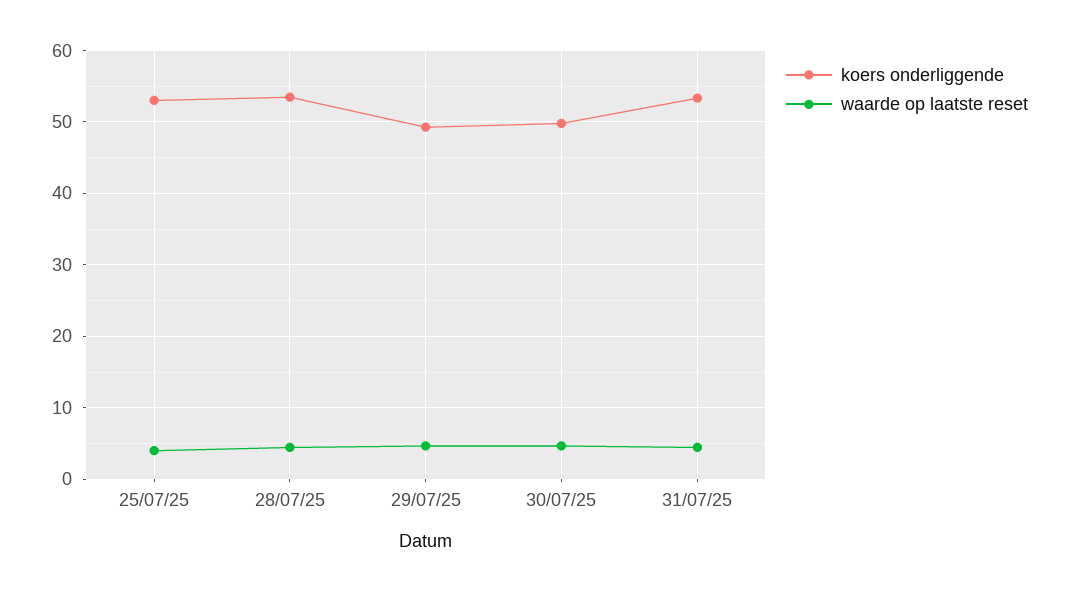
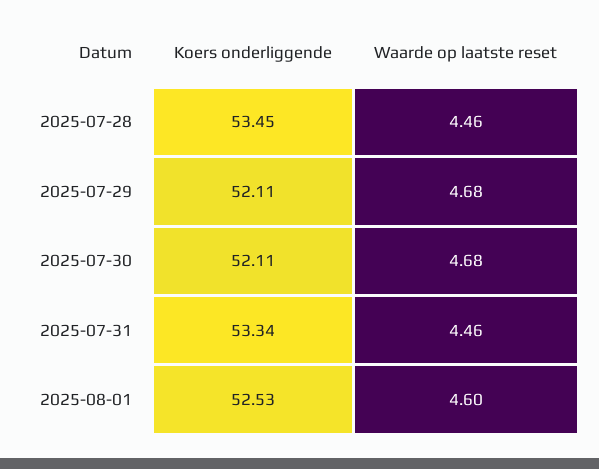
koers onderliggende, 25/07/25: 53 -> none
waarde op laatste reset, 25/07/25: 4 -> none
koers onderliggende, 29/07/25: 49 -> 52.11
koers onderliggende, 30/07/25: 50 -> 52.11
koers onderliggende, 2025-08-01: none -> 52.53
waarde op laatste reset, 2025-08-01: none -> 4.6

